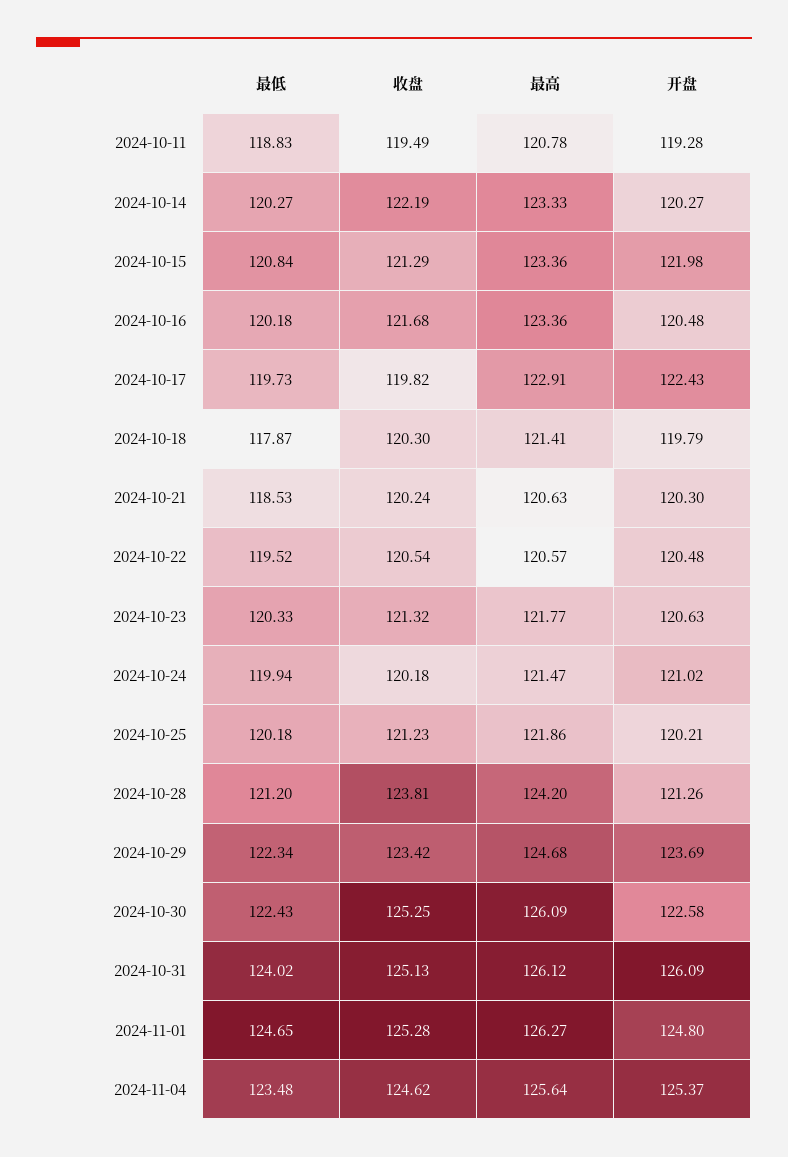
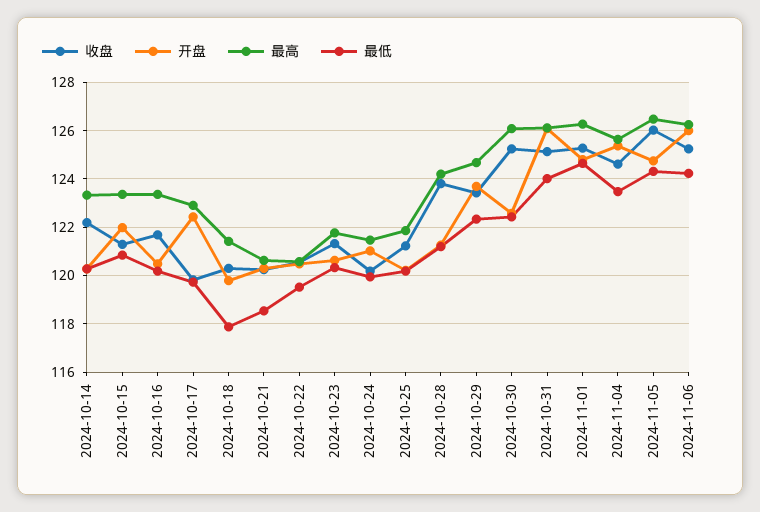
最低, 2024-10-11: 118.83 -> none
收盘, 2024-10-11: 119.49 -> none
最高, 2024-10-11: 120.78 -> none
开盘, 2024-10-11: 119.28 -> none
收盘, 2024-11-05: none -> 126
开盘, 2024-11-05: none -> 124.75
最高, 2024-11-05: none -> 126.5
最低, 2024-11-05: none -> 124.25
收盘, 2024-11-06: none -> 125.25
开盘, 2024-11-06: none -> 126
最高, 2024-11-06: none -> 126.25
最低, 2024-11-06: none -> 124.25

